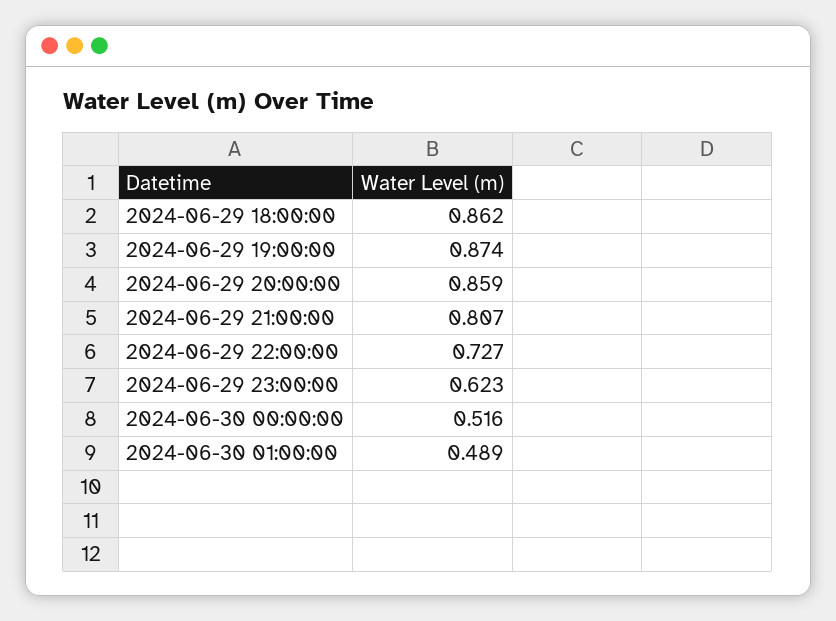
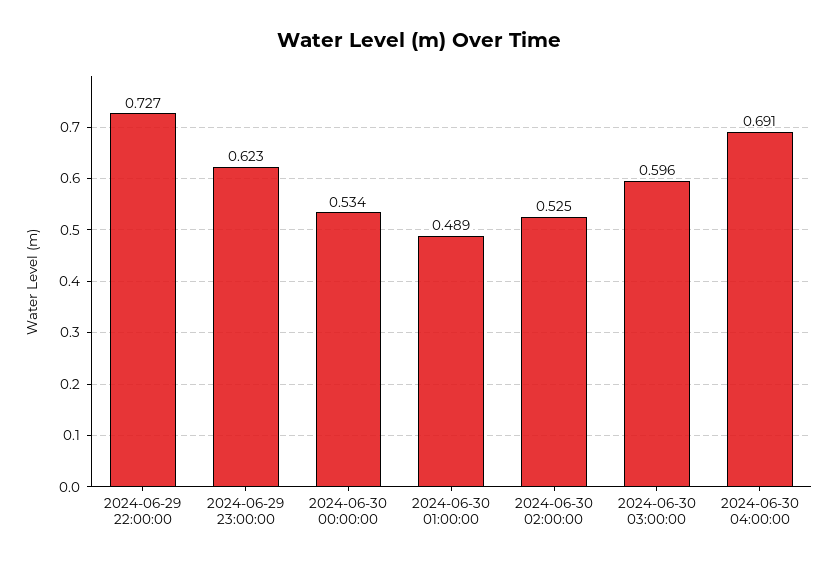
2024-06-29 18:00:00: 0.862 -> none
2024-06-29 19:00:00: 0.874 -> none
2024-06-29 20:00:00: 0.859 -> none
2024-06-29 21:00:00: 0.807 -> none
2024-06-30 00:00:00: 0.516 -> 0.534
2024-06-30 02:00:00: none -> 0.525
2024-06-30 03:00:00: none -> 0.596
2024-06-30 04:00:00: none -> 0.691

